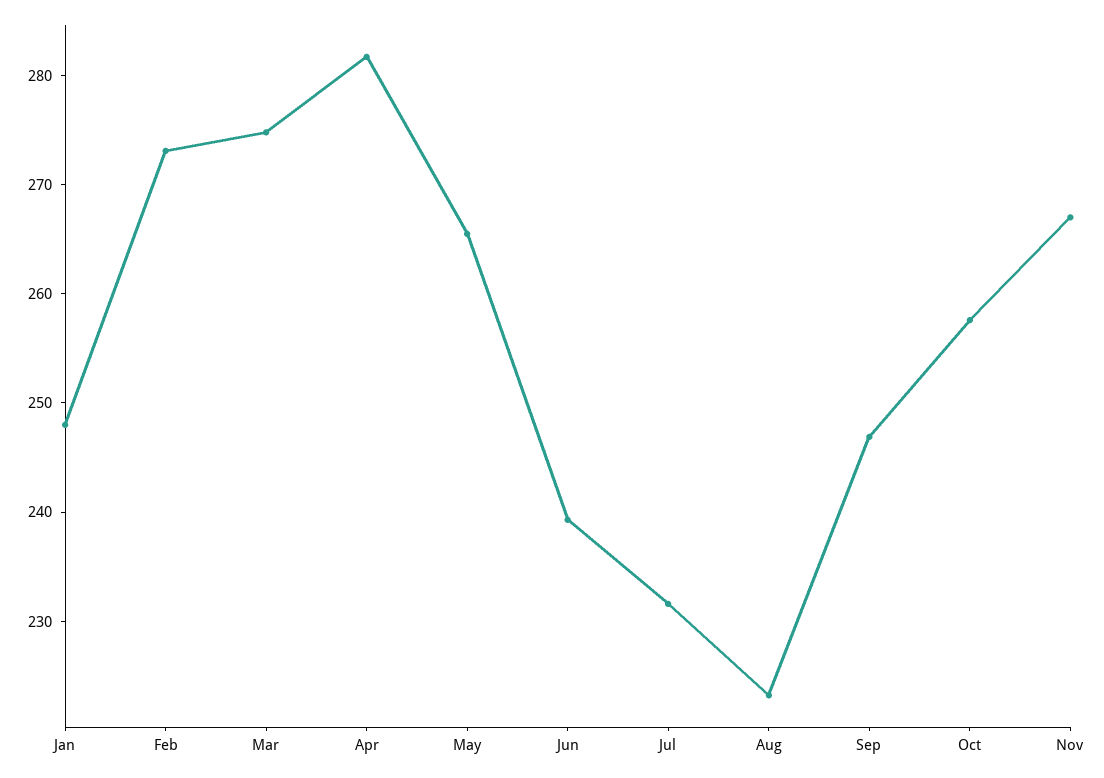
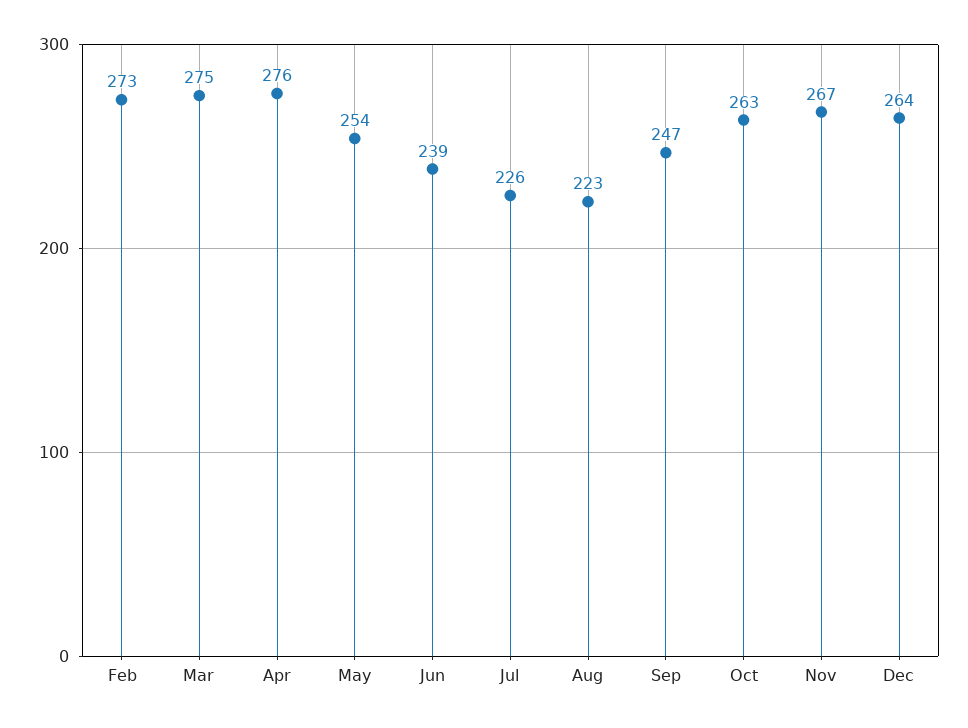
Jan: 248 -> none
Apr: 282 -> 276
May: 266 -> 254
Jul: 232 -> 226
Oct: 258 -> 263
Dec: none -> 264

